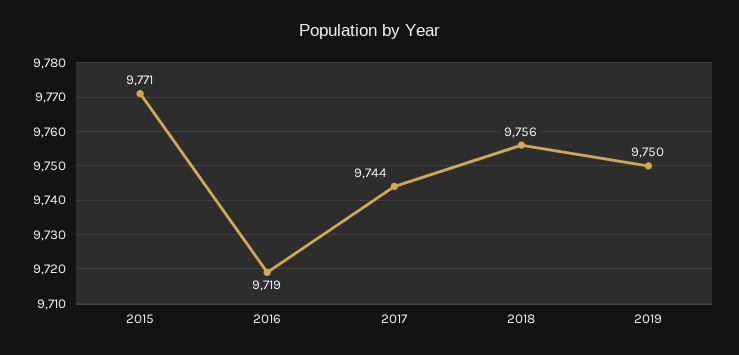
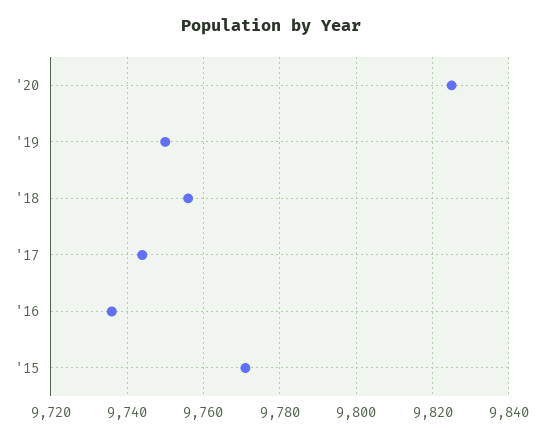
2016: 9719 -> 9735
'20: none -> 9825

